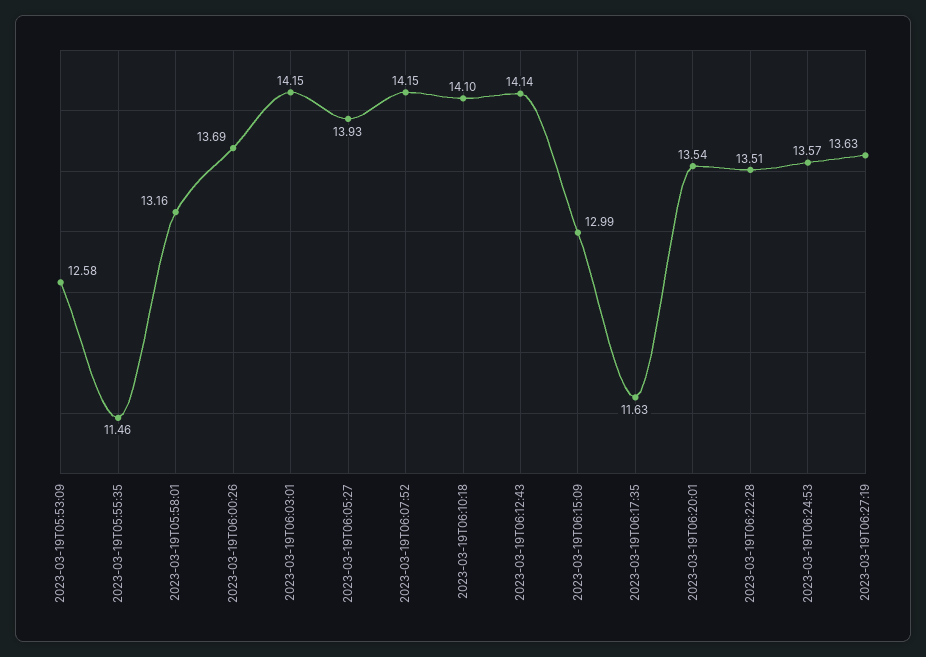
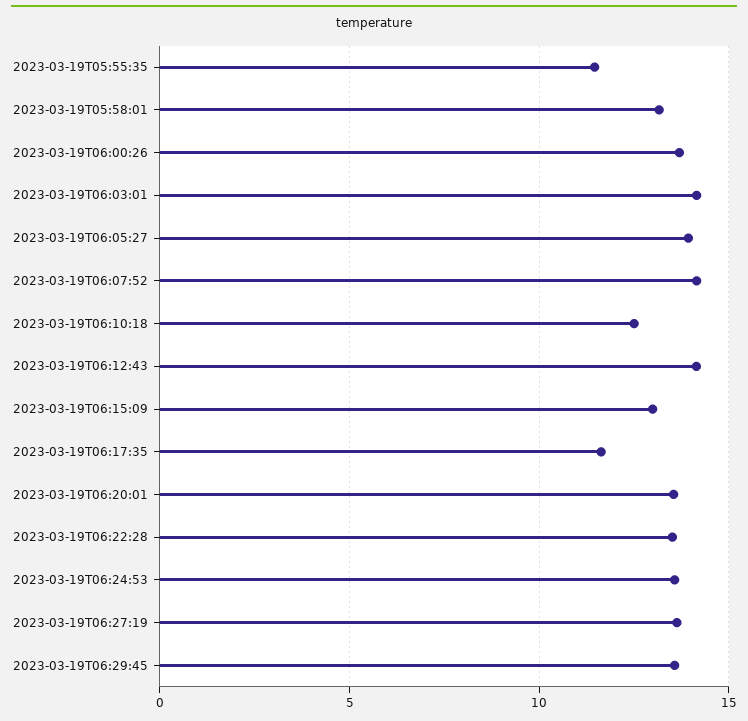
2023-03-19T05:53:09: 12.58 -> none
2023-03-19T06:10:18: 14.1 -> 12.5
2023-03-19T06:29:45: none -> 13.5

